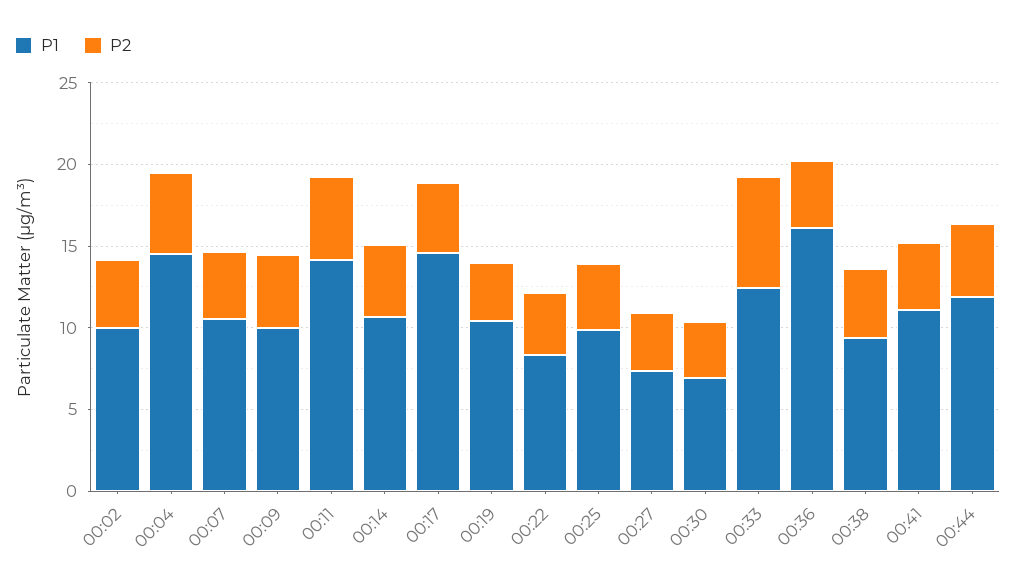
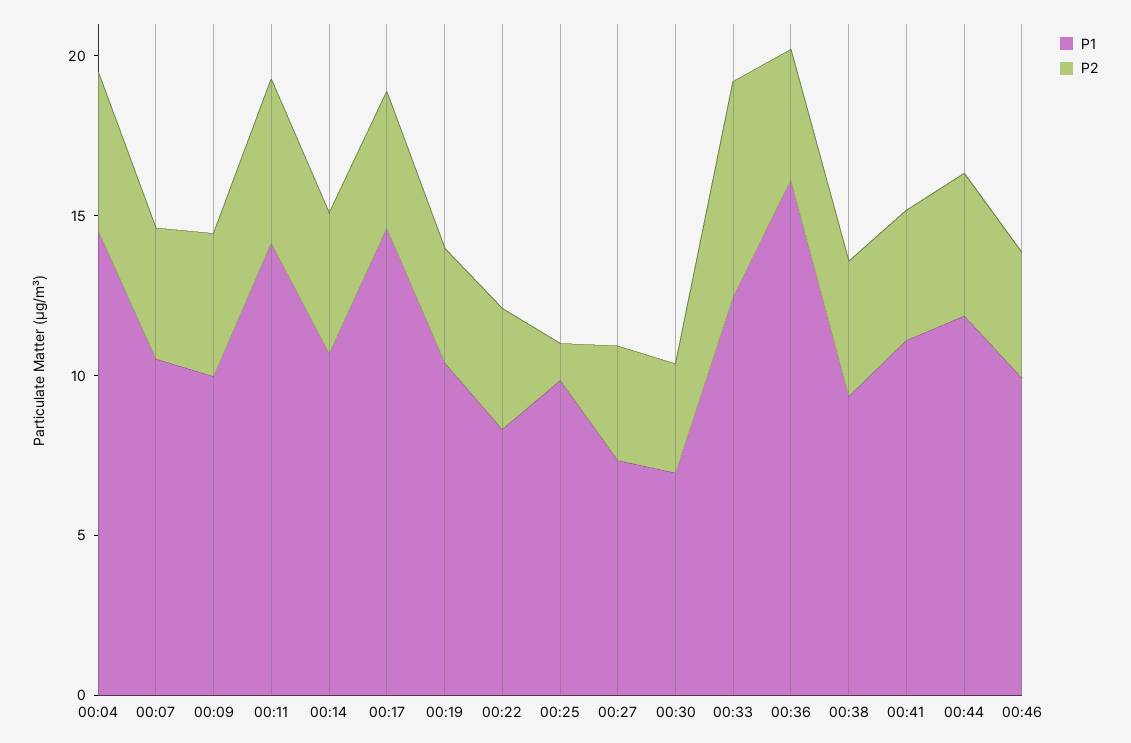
P1, 00:02: 10 -> none
P2, 00:02: 4 -> none
P2, 00:25: 4 -> 1
P1, 00:46: none -> 10
P2, 00:46: none -> 4

